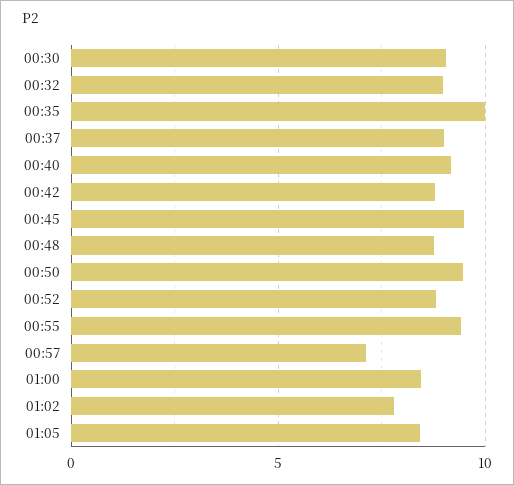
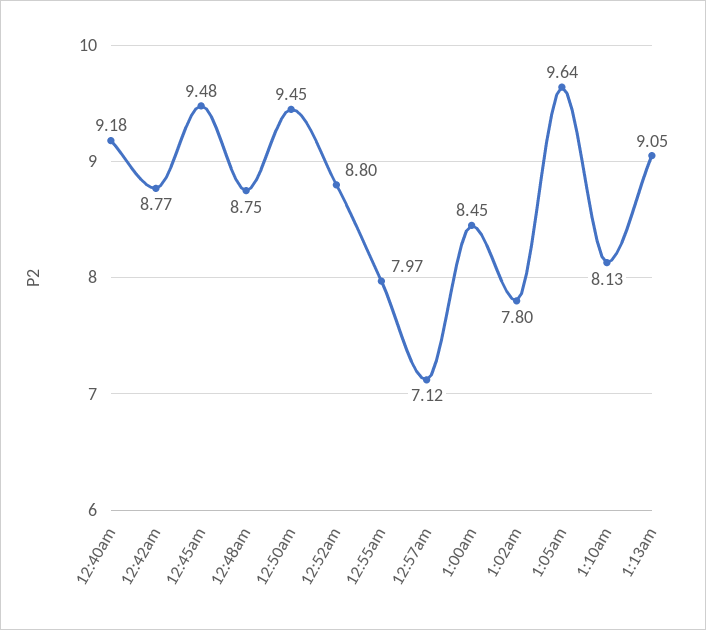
00:30: 9 -> none
00:32: 9 -> none
00:35: 10 -> none
00:37: 9 -> none
00:55: 9.5 -> 7.97
01:05: 8.5 -> 9.64
1:10am: none -> 8.13
1:13am: none -> 9.05

